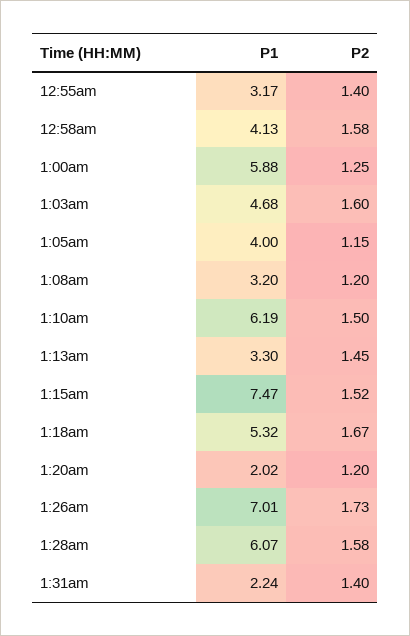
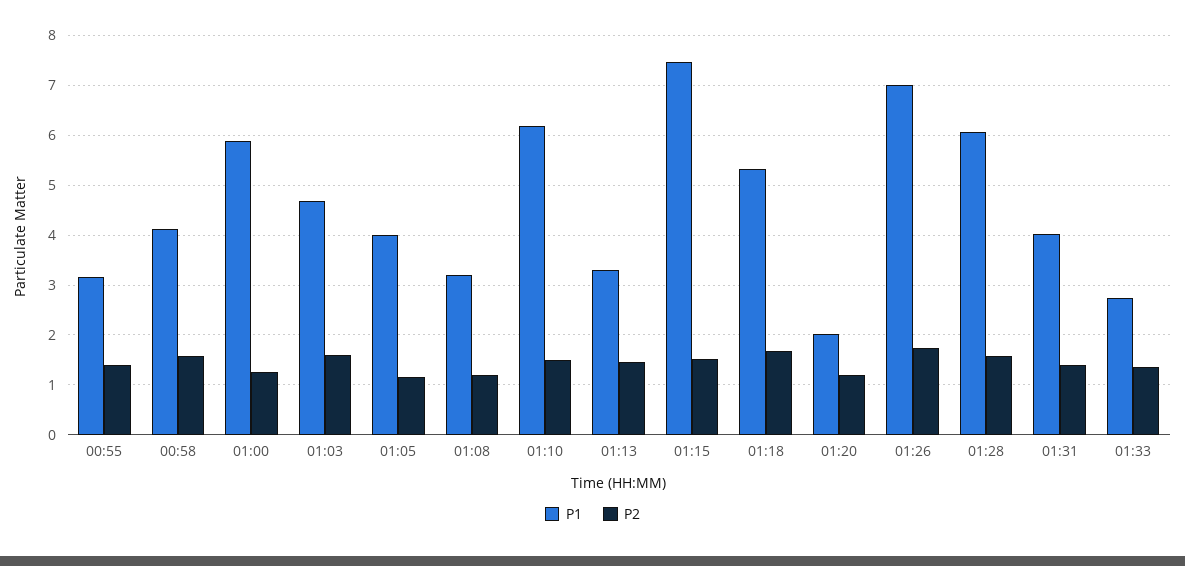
P1, 1:31am: 2.24 -> 4
P1, 01:33: none -> 2.8
P2, 01:33: none -> 1.4

